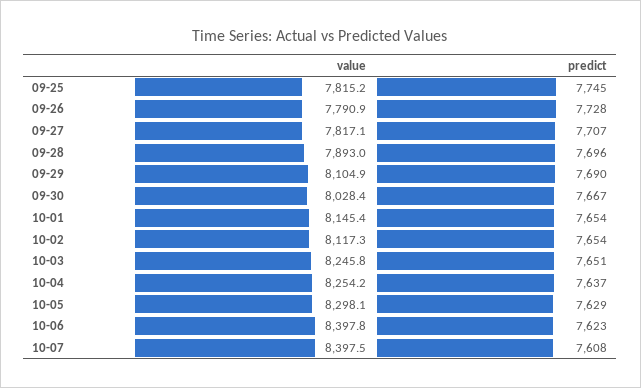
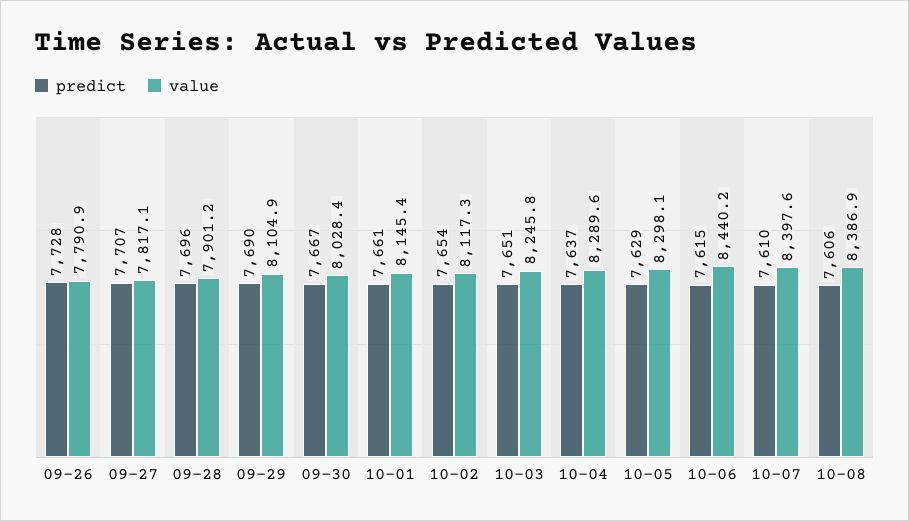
value, 09-25: 7815.2 -> none
predict, 09-25: 7745 -> none
value, 09-28: 7893 -> 7901.2
predict, 10-01: 7654 -> 7661
value, 10-04: 8254.2 -> 8289.6
value, 10-06: 8397.8 -> 8440.2
predict, 10-06: 7623 -> 7615
value, 10-07: 8397.5 -> 8397.6
predict, 10-07: 7608 -> 7610
predict, 10-08: none -> 7606
value, 10-08: none -> 8386.9

